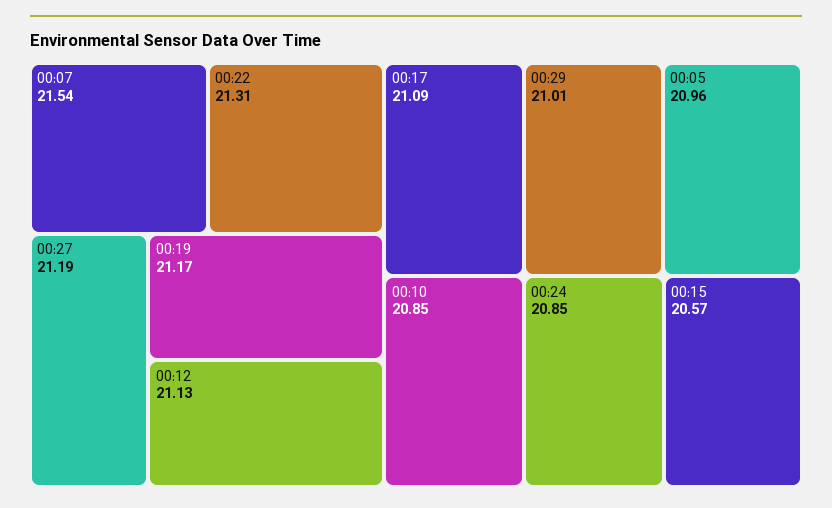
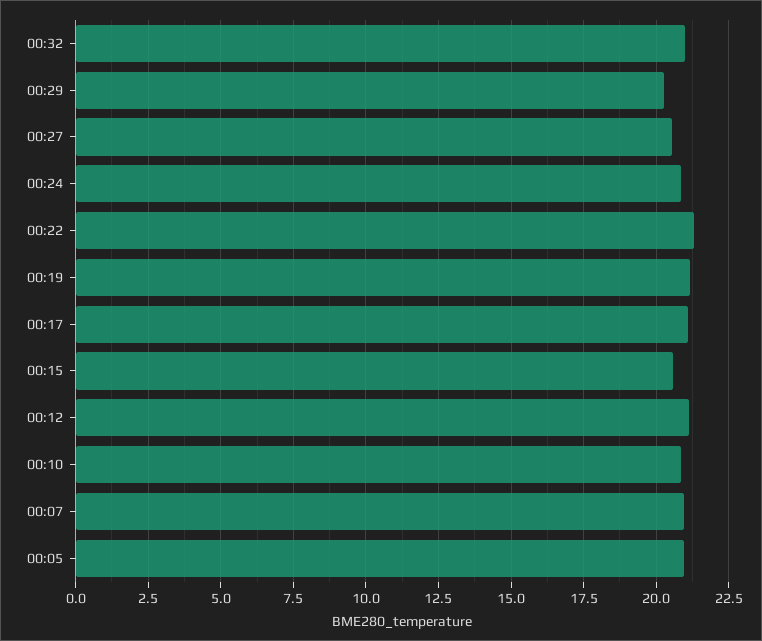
00:07: 21.54 -> 21
00:27: 21.19 -> 20.5
00:29: 21.01 -> 20.25
00:32: none -> 21

